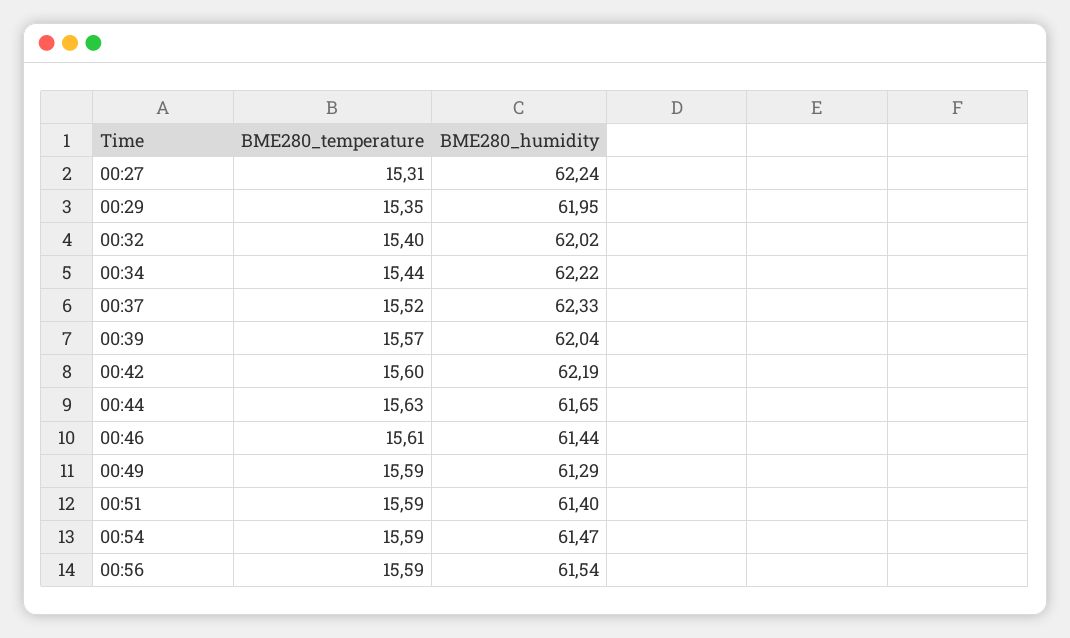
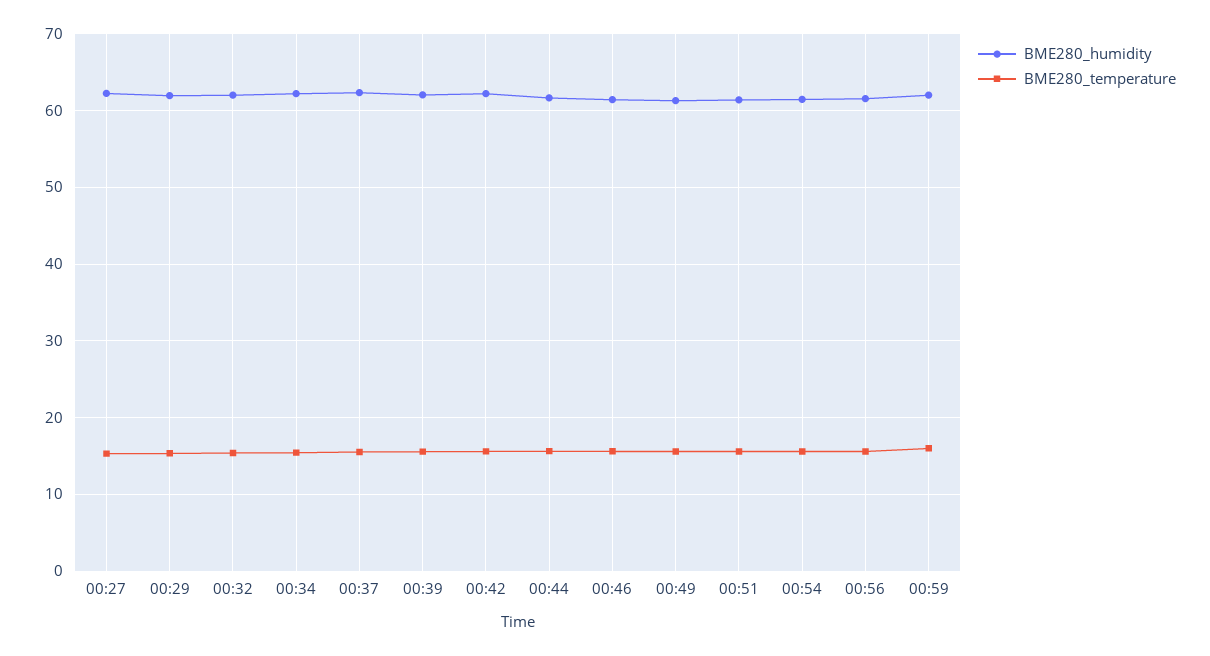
BME280_humidity, 00:59: none -> 62
BME280_temperature, 00:59: none -> 16

